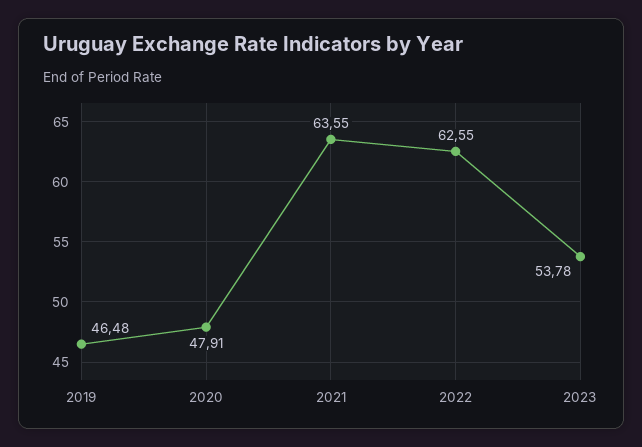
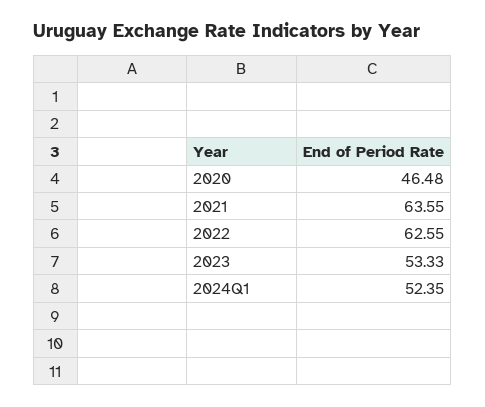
2019: 46.48 -> none
2020: 47.91 -> 46.48
2023: 53.78 -> 53.33
2024Q1: none -> 52.35

